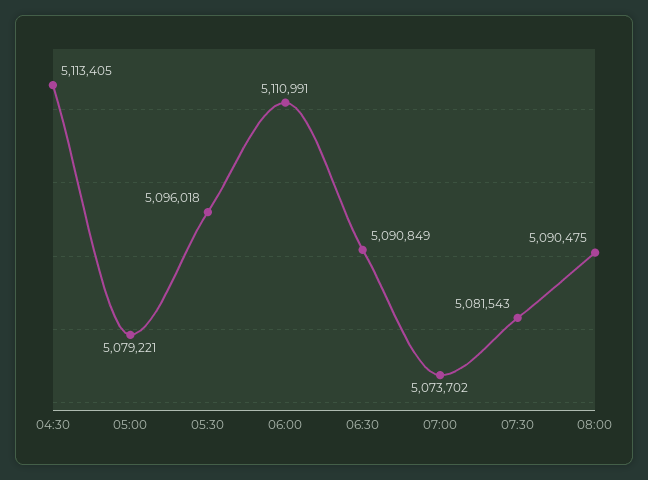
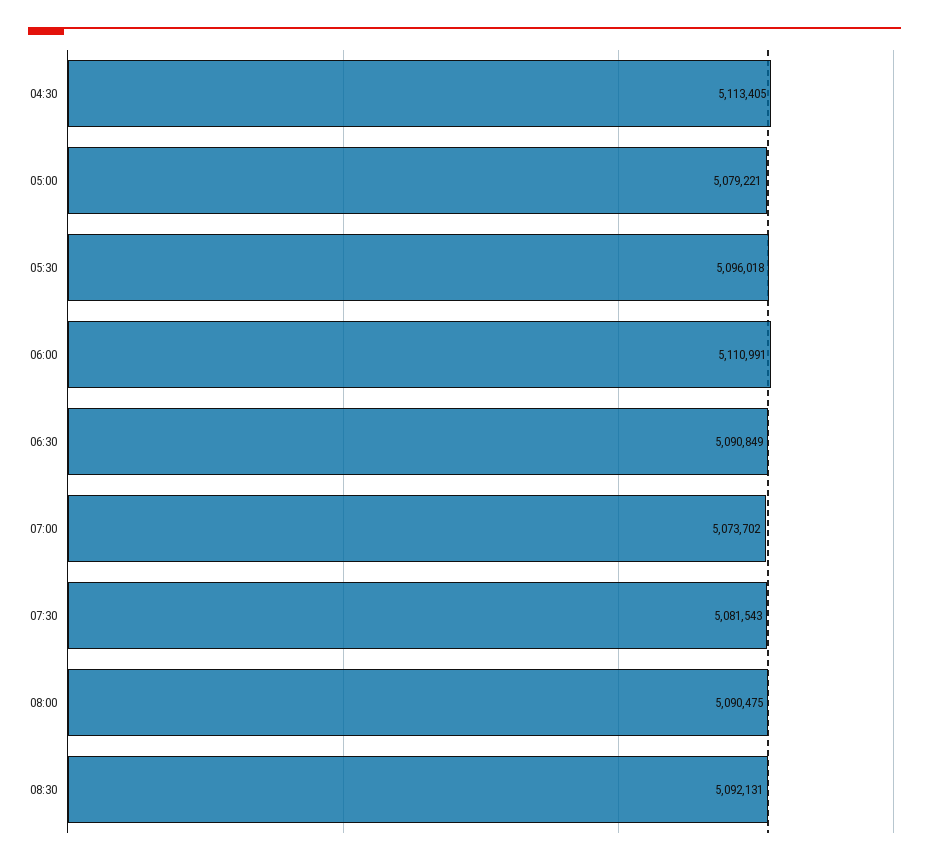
08:30: none -> 5092131

